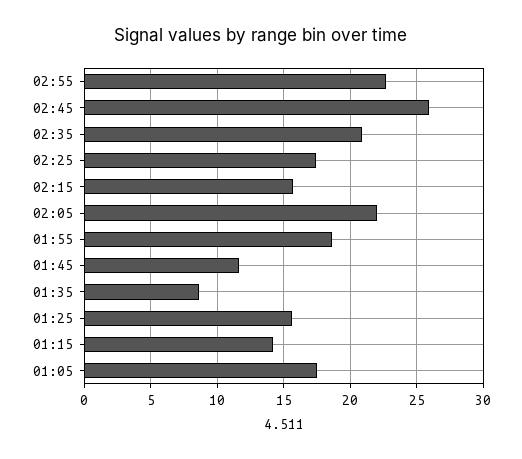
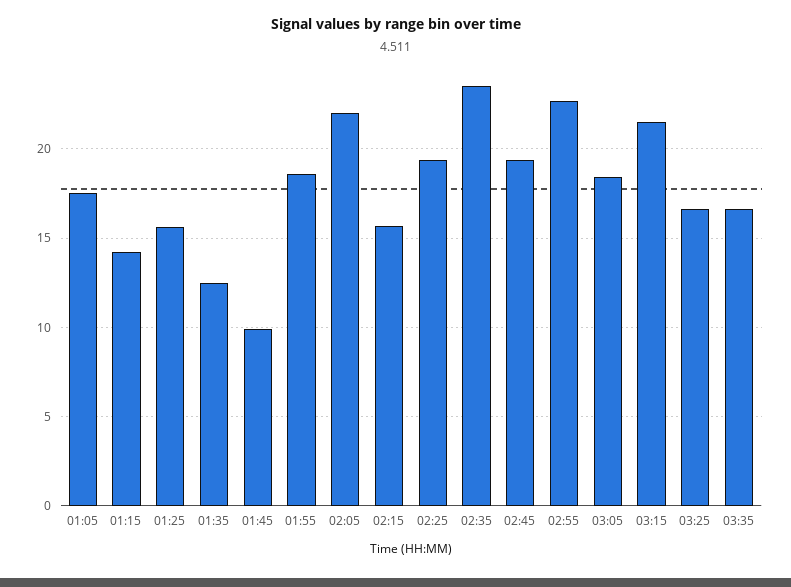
02:45: 26 -> 19.5
02:35: 21 -> 23.5
02:25: 17.5 -> 19.5
01:45: 11.5 -> 10
01:35: 8.5 -> 12.5
03:05: none -> 18.5
03:15: none -> 21.5
03:25: none -> 16.5
03:35: none -> 16.5

